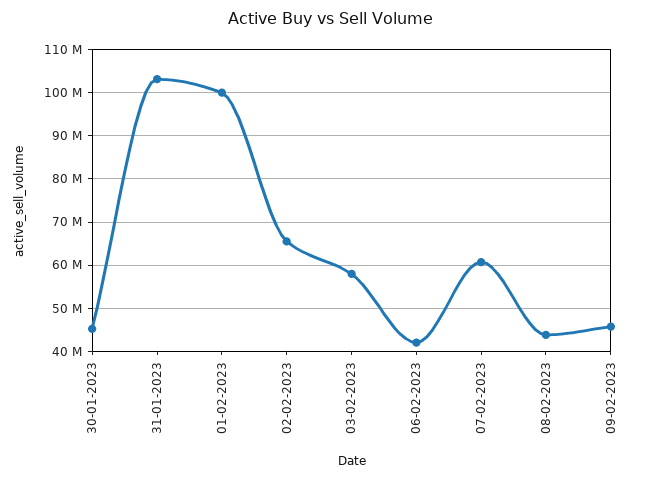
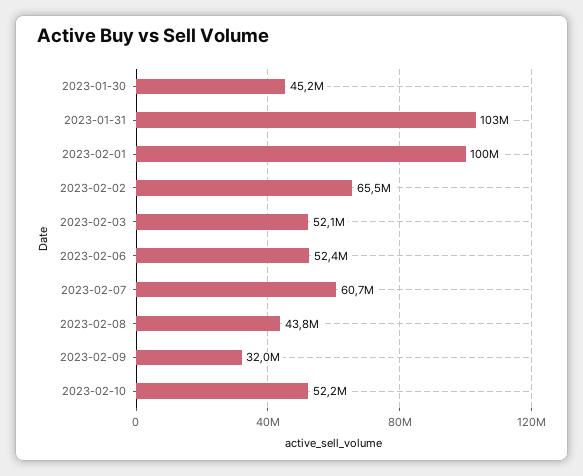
03-02-2023: 58000000 -> 52100000
06-02-2023: 42000000 -> 52400000
09-02-2023: 46000000 -> 32000000
2023-02-10: none -> 52200000

